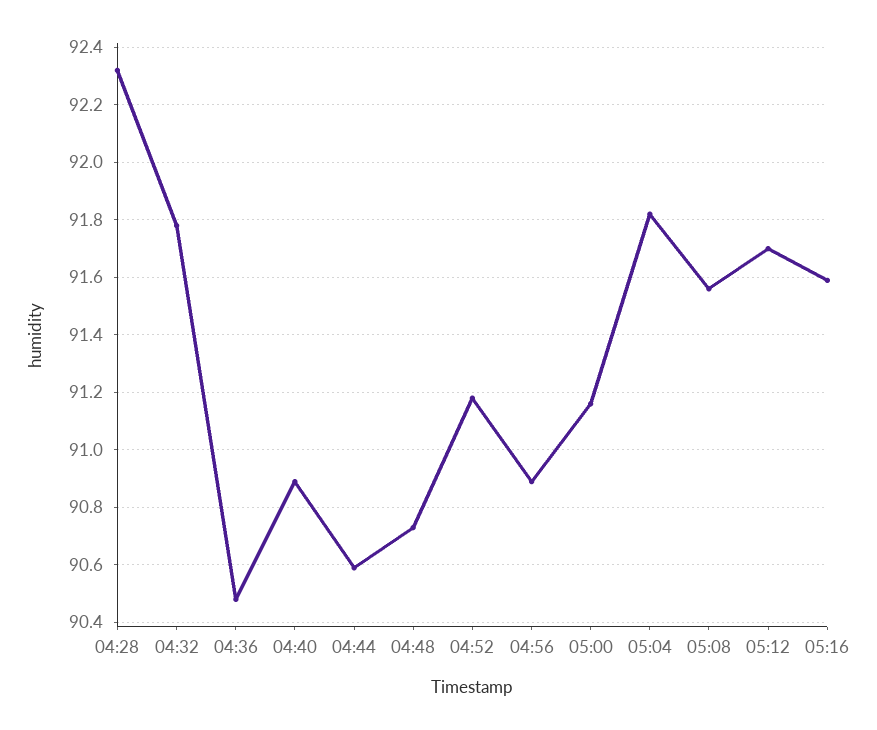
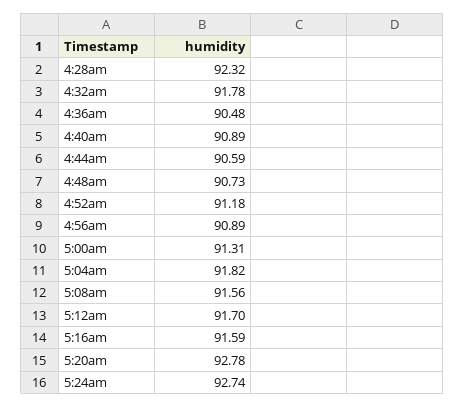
05:00: 91.15 -> 91.31
5:20am: none -> 92.78
5:24am: none -> 92.74

